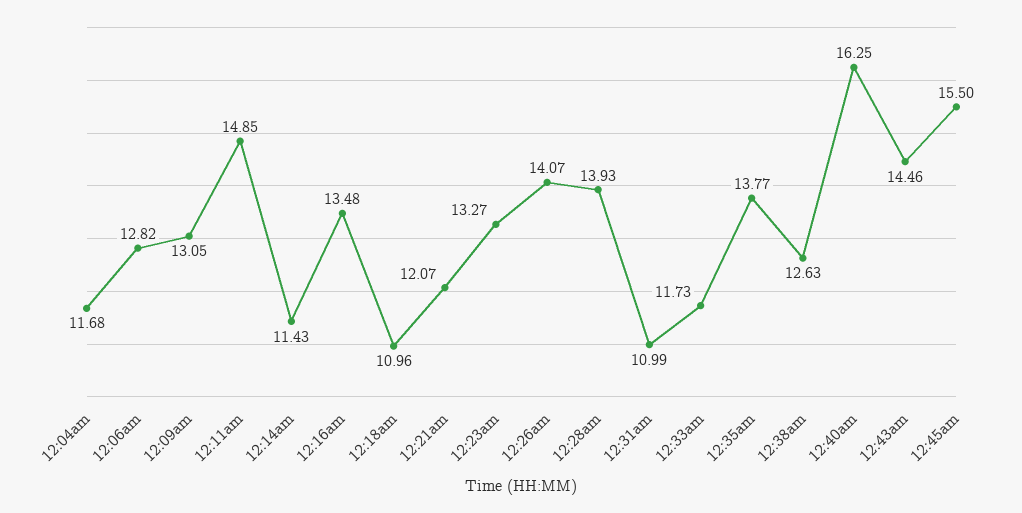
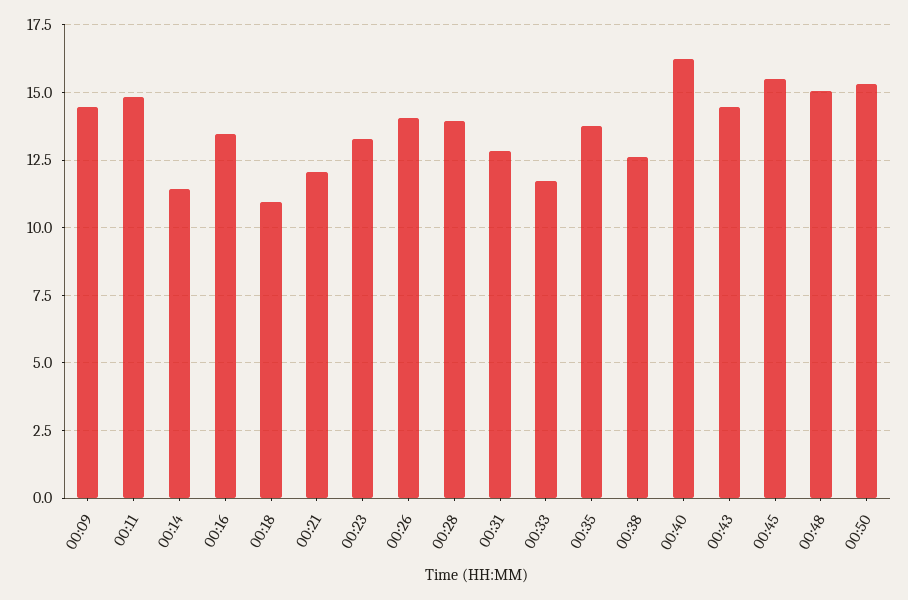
12:04am: 11.68 -> none
12:06am: 12.82 -> none
12:09am: 13.05 -> 14.5
12:31am: 10.99 -> 12.75
00:48: none -> 15
00:50: none -> 15.25

